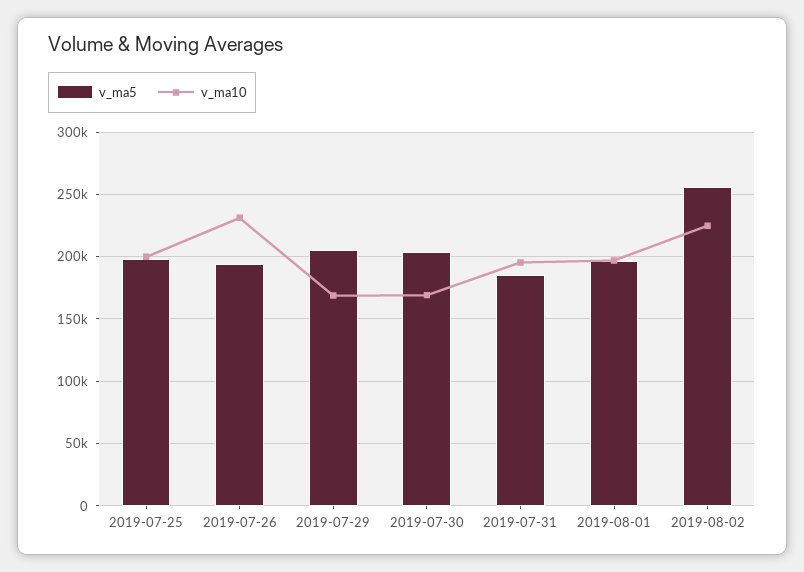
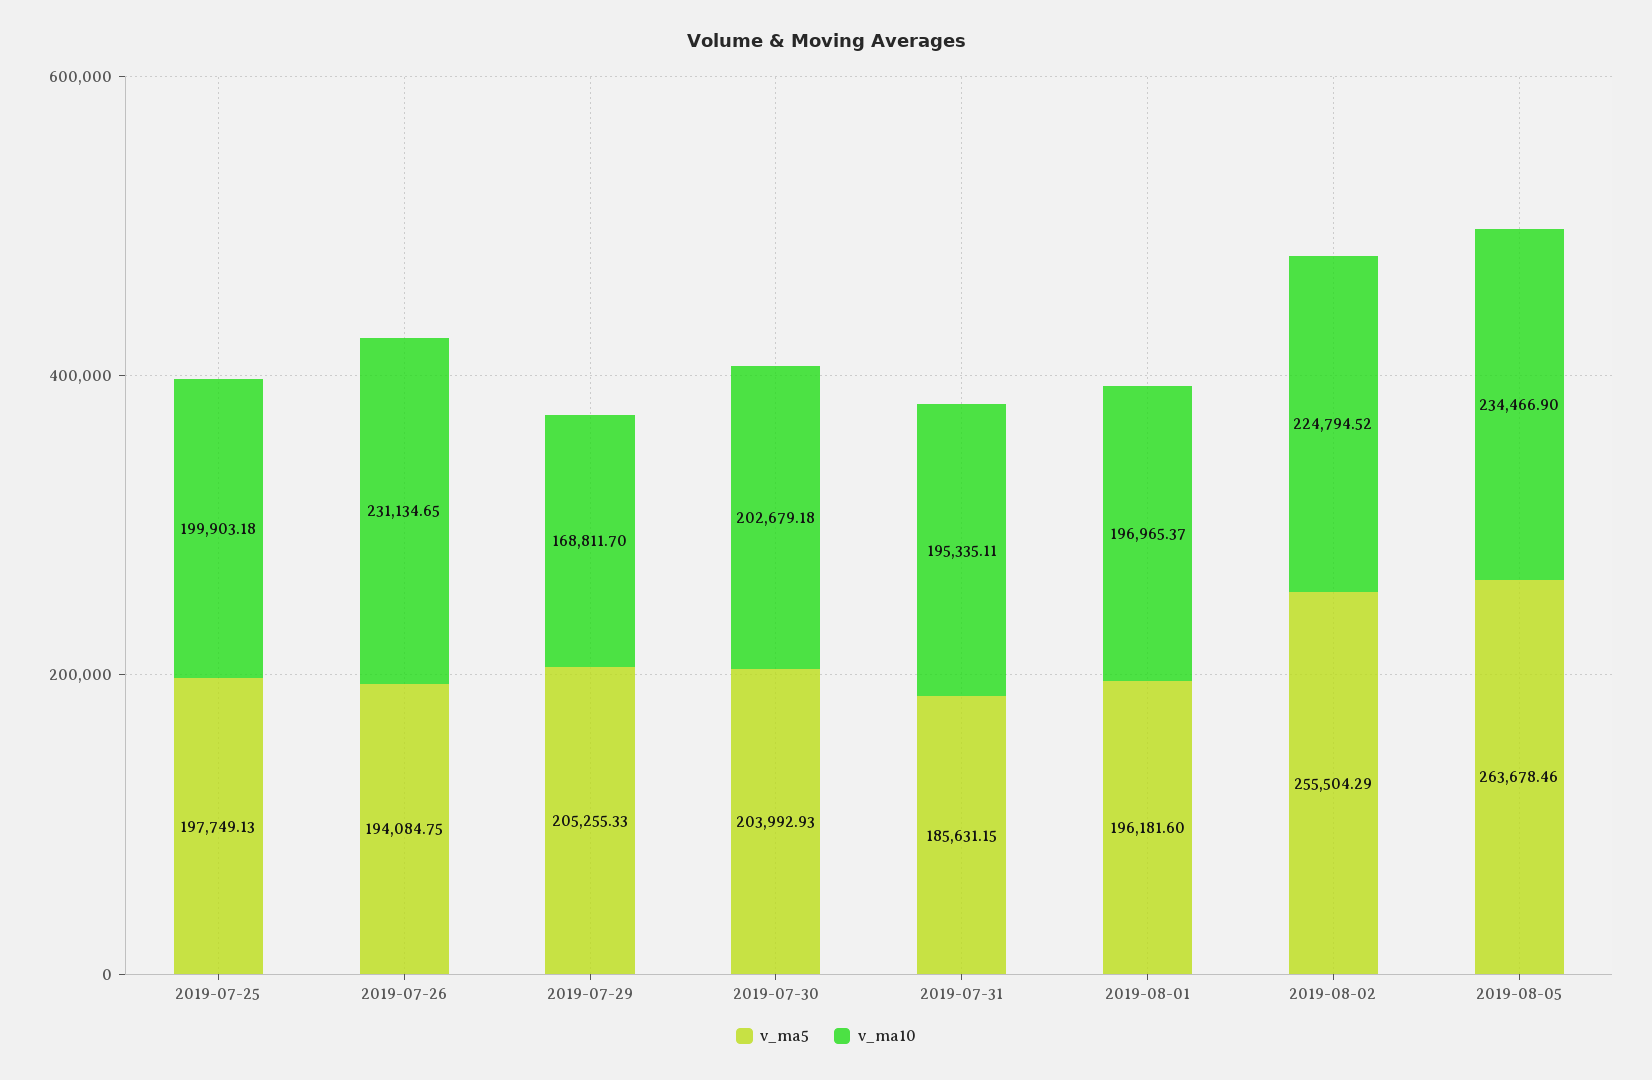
v_ma10, 2019-07-30: 170000 -> 202679.18
v_ma5, 2019-08-05: none -> 263678.46
v_ma10, 2019-08-05: none -> 234466.9

